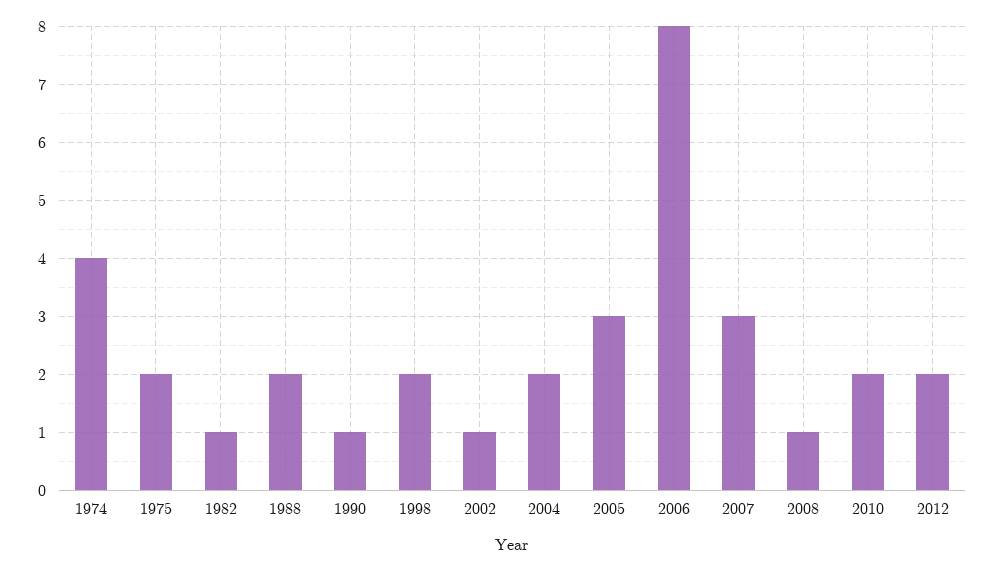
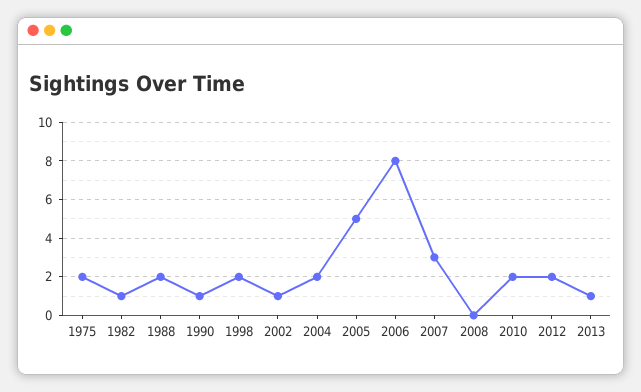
1974: 4 -> none
2005: 3 -> 5
2008: 1 -> 0
2013: none -> 1

